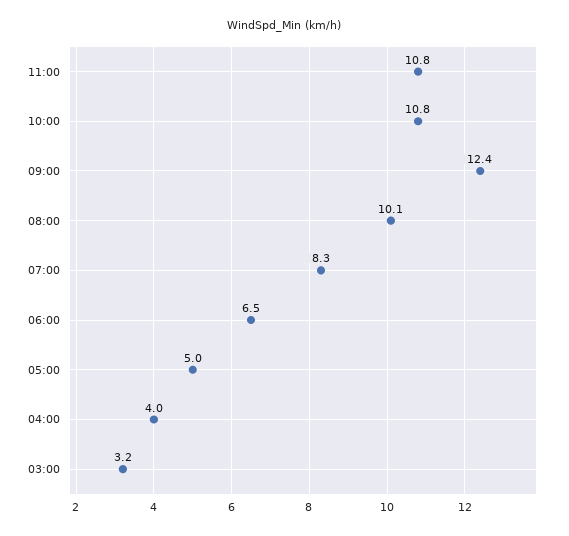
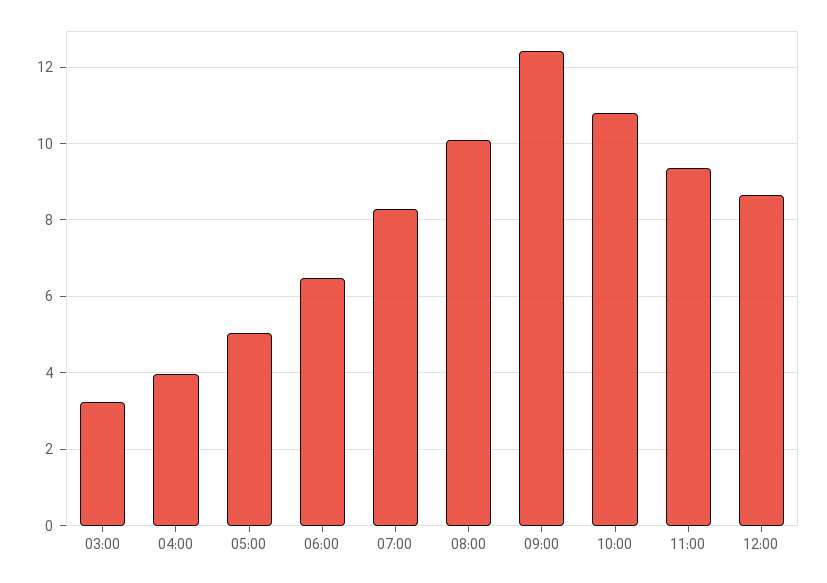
11:00: 10.8 -> 9.4
12:00: none -> 8.6

